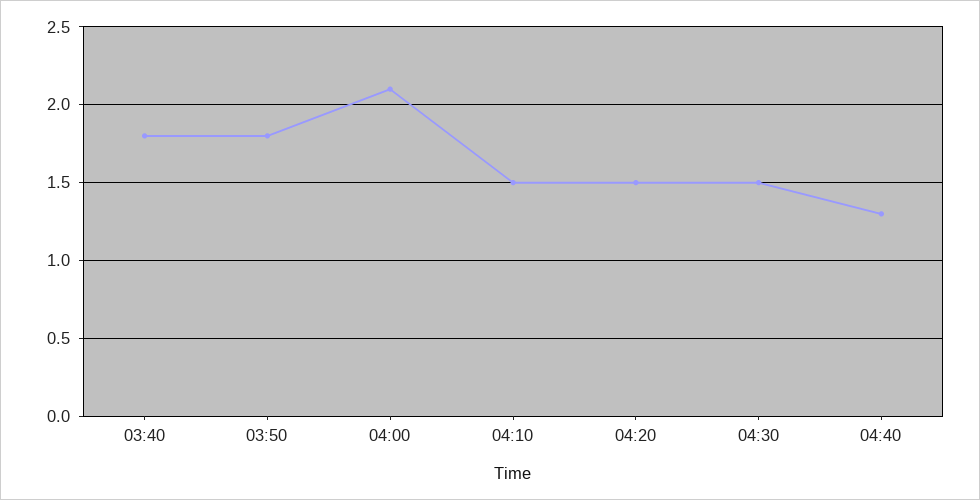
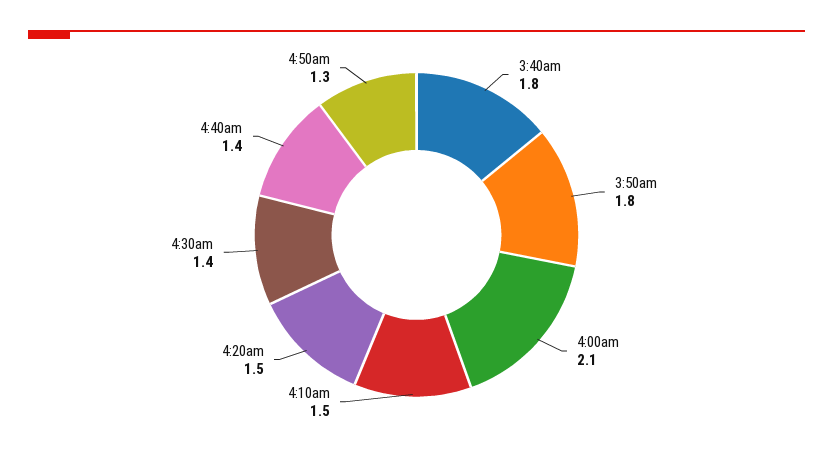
04:30: 1.5 -> 1.4
04:40: 1.3 -> 1.4
4:50am: none -> 1.3

